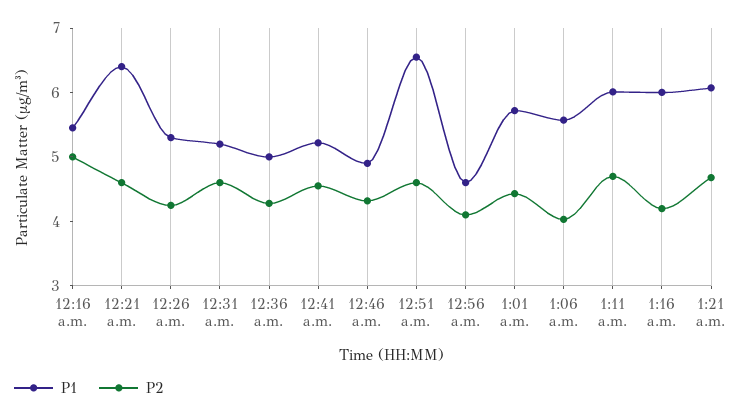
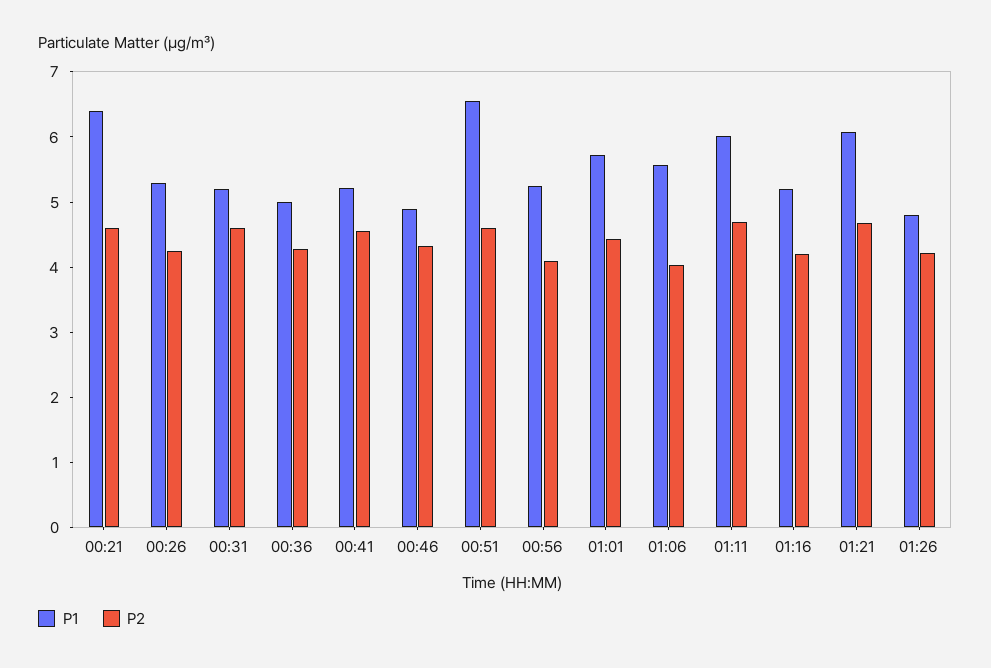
P1, 12:16 a.m.: 5.4 -> none
P2, 12:16 a.m.: 5 -> none
P1, 12:56 a.m.: 4.6 -> 5.2
P1, 1:16 a.m.: 6 -> 5.2
P1, 01:26: none -> 4.8
P2, 01:26: none -> 4.2

